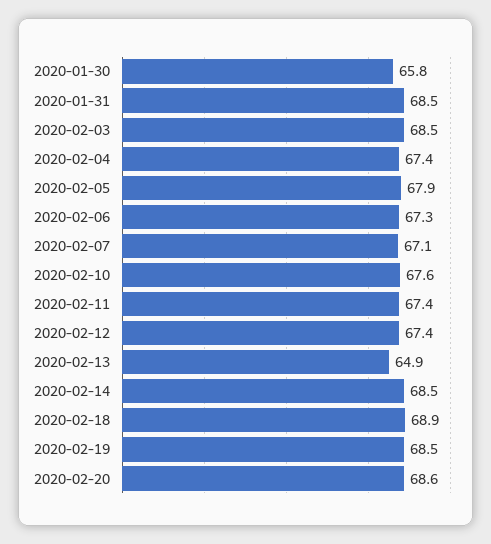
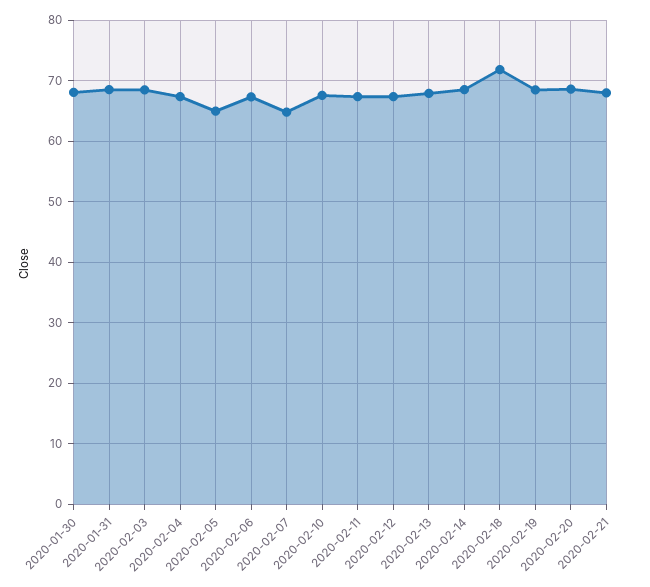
2020-01-30: 65.8 -> 68
2020-02-05: 67.9 -> 65
2020-02-07: 67.1 -> 65
2020-02-13: 64.9 -> 68
2020-02-18: 68.9 -> 72
2020-02-21: none -> 68

